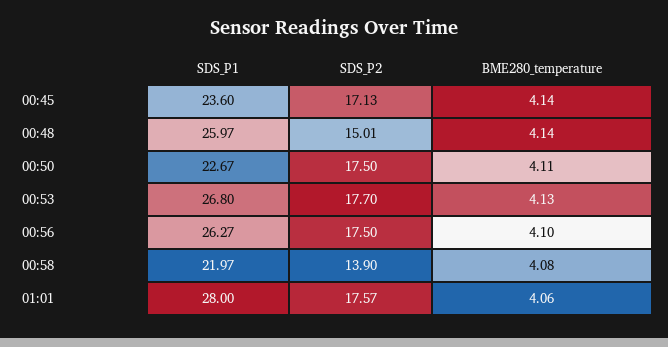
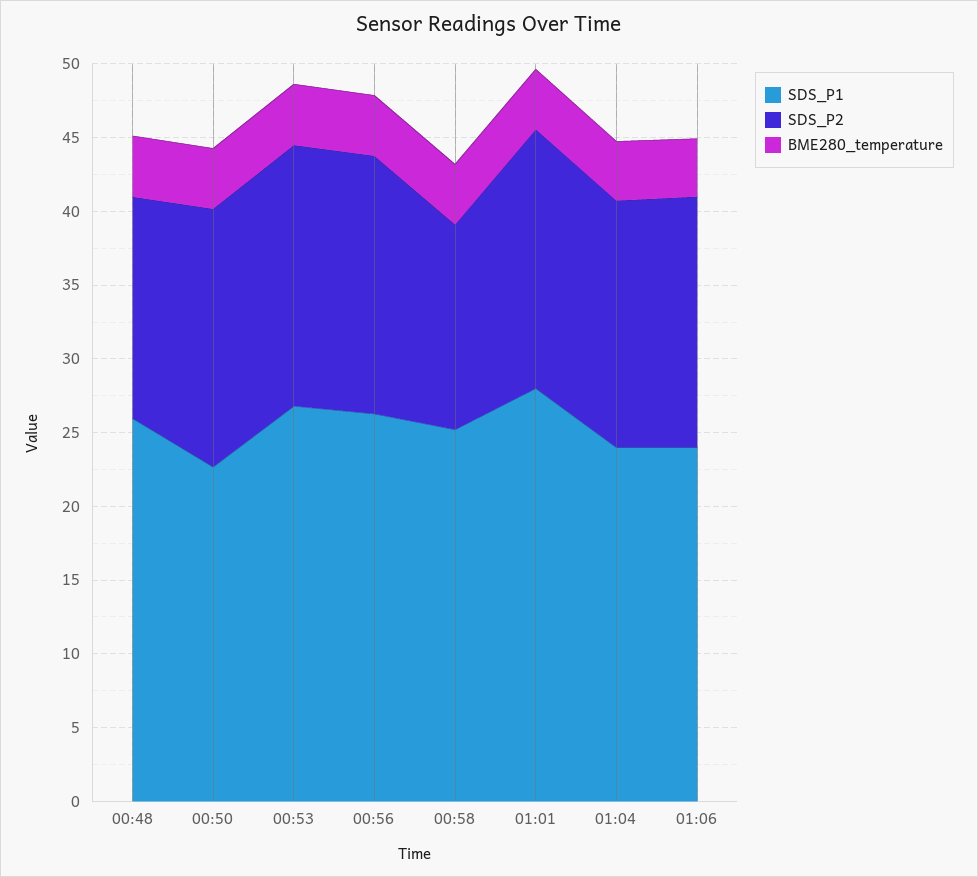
SDS_P1, 00:45: 23.6 -> none
SDS_P2, 00:45: 17.13 -> none
BME280_temperature, 00:45: 4.14 -> none
SDS_P1, 00:58: 21.97 -> 25
SDS_P1, 01:04: none -> 24
SDS_P2, 01:04: none -> 17
BME280_temperature, 01:04: none -> 4
SDS_P1, 01:06: none -> 24
SDS_P2, 01:06: none -> 17
BME280_temperature, 01:06: none -> 4

